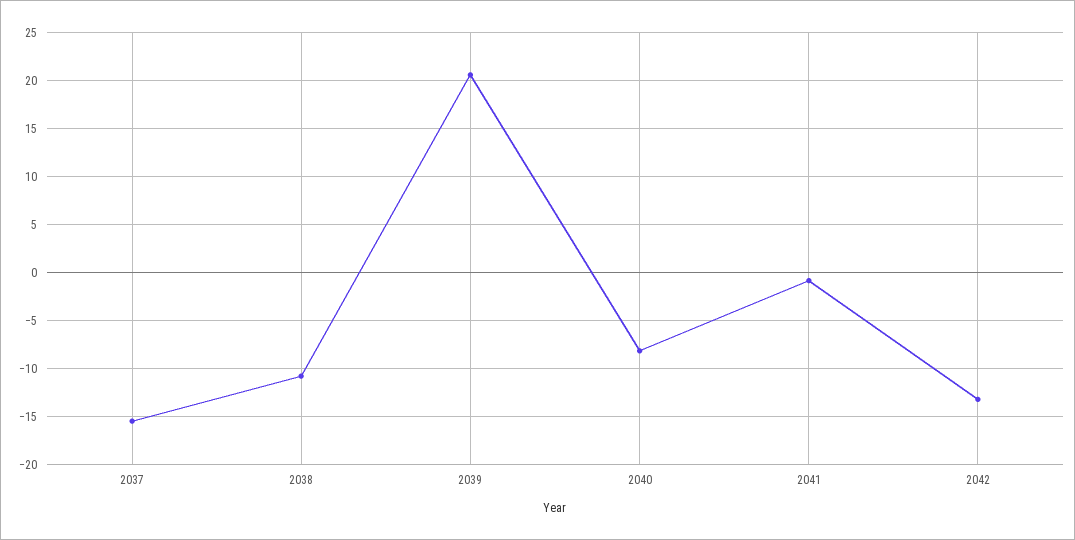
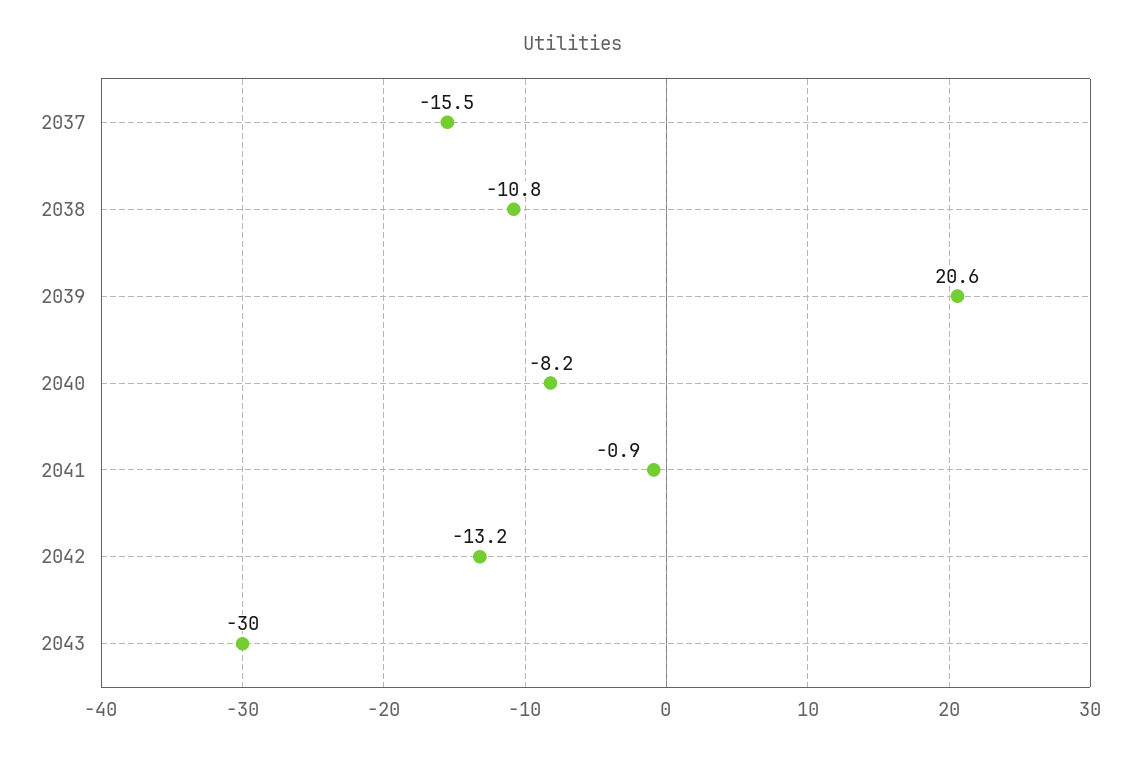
2043: none -> -30

